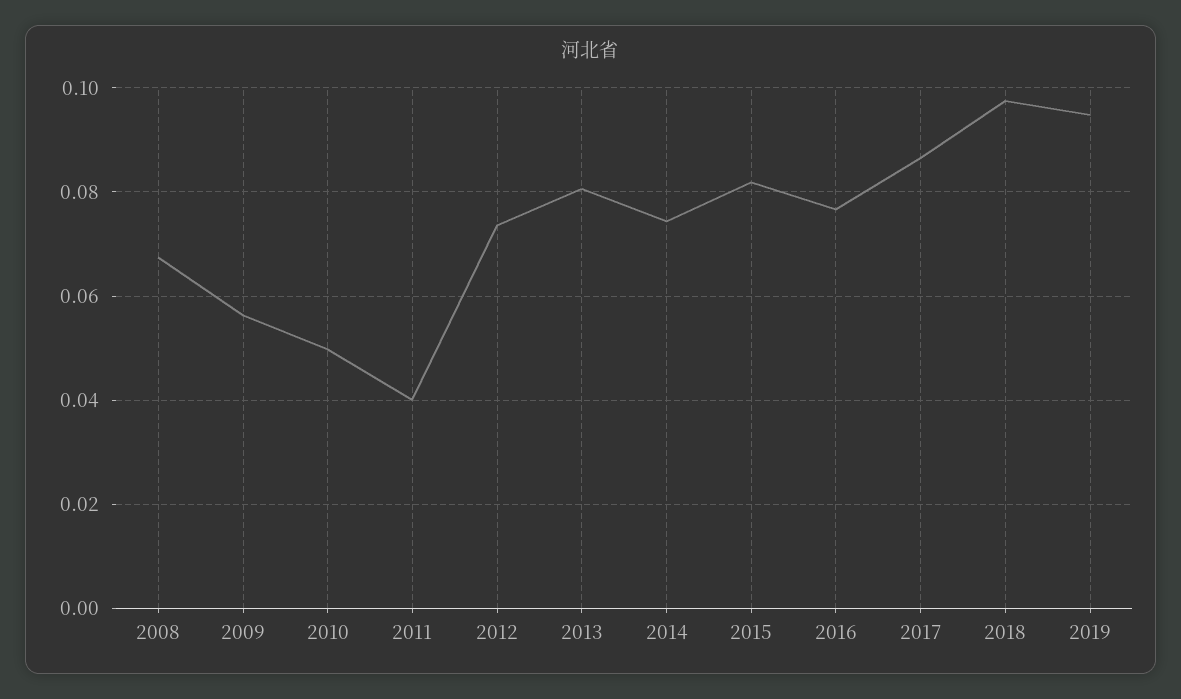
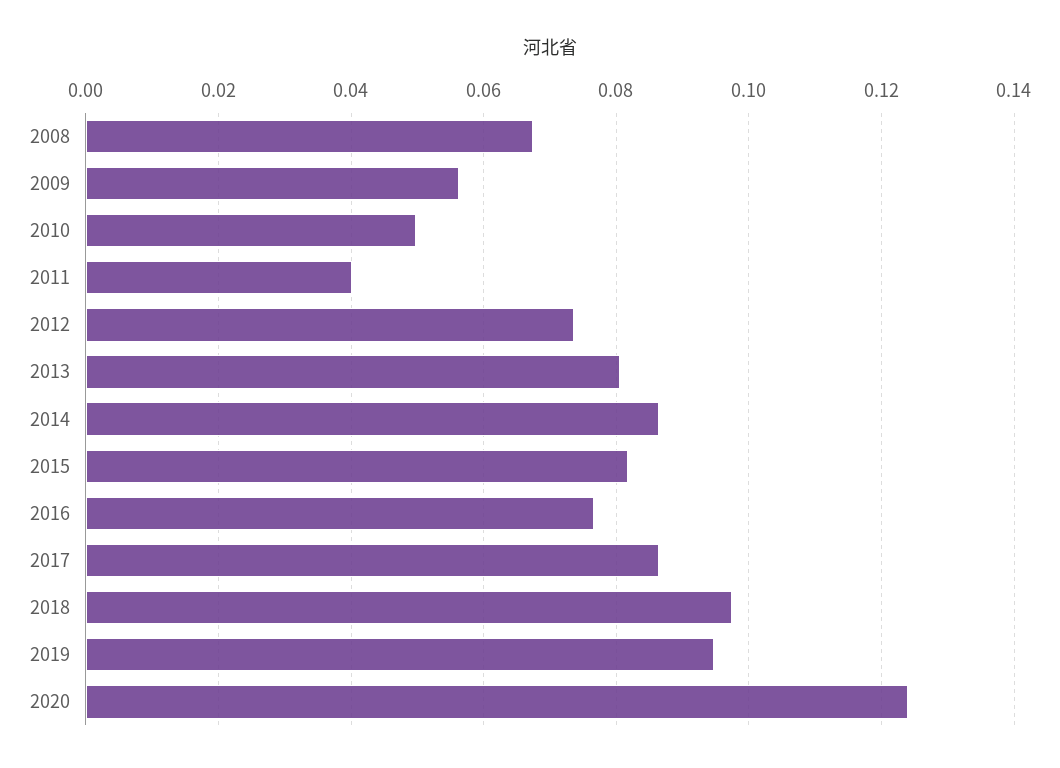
2014: 0.074 -> 0.086
2020: none -> 0.124

